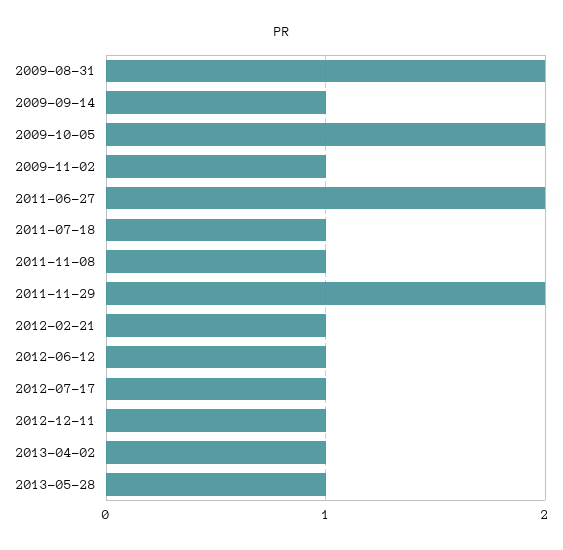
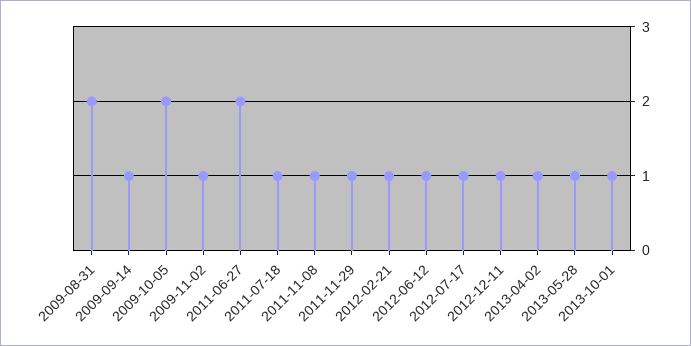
2011-11-29: 2 -> 1
2013-10-01: none -> 1

